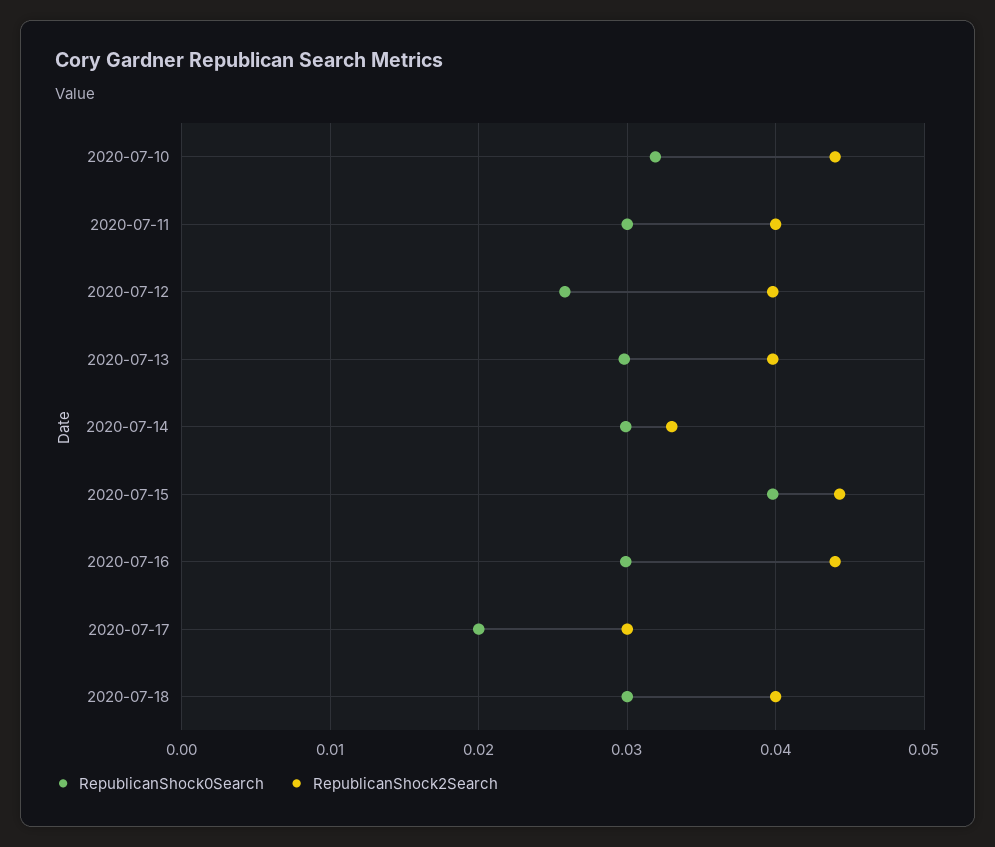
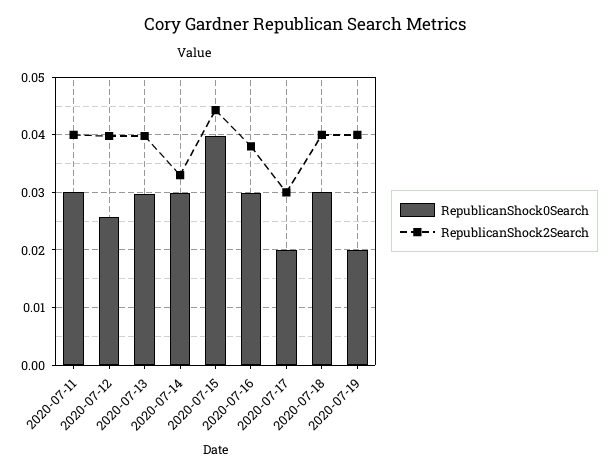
RepublicanShock0Search, 2020-07-10: 0.032 -> none
RepublicanShock2Search, 2020-07-10: 0.044 -> none
RepublicanShock2Search, 2020-07-16: 0.044 -> 0.038
RepublicanShock0Search, 2020-07-19: none -> 0.02
RepublicanShock2Search, 2020-07-19: none -> 0.04

